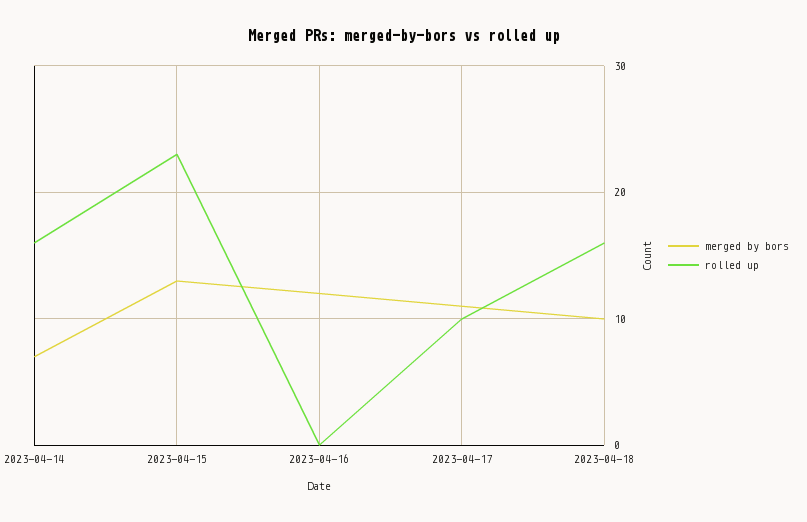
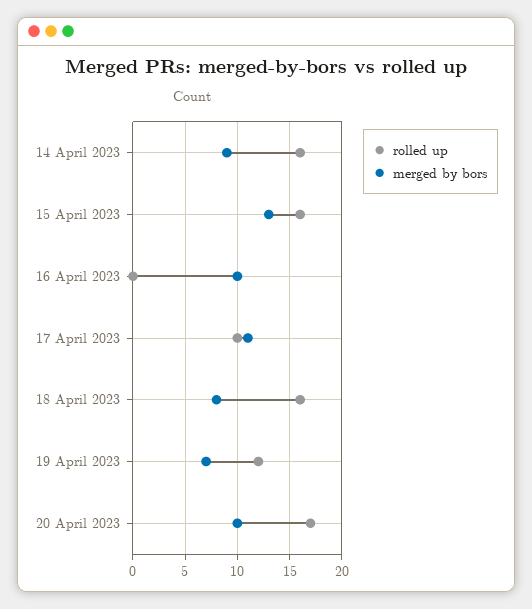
merged by bors, 2023-04-14: 7 -> 9
rolled up, 2023-04-15: 23 -> 16
merged by bors, 2023-04-16: 12 -> 10
merged by bors, 2023-04-18: 10 -> 8
rolled up, 19 April 2023: none -> 12
merged by bors, 19 April 2023: none -> 7
rolled up, 20 April 2023: none -> 17
merged by bors, 20 April 2023: none -> 10

